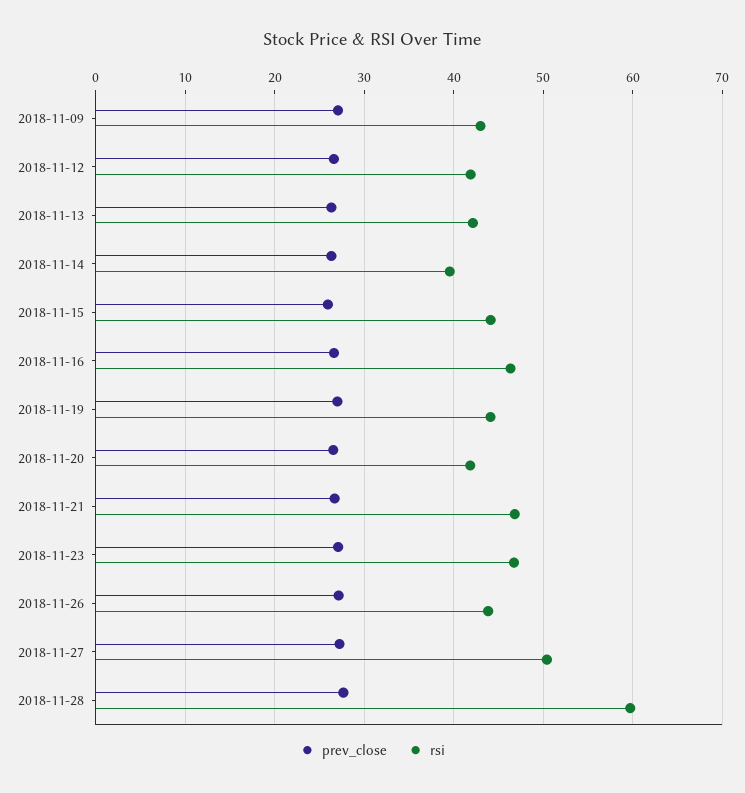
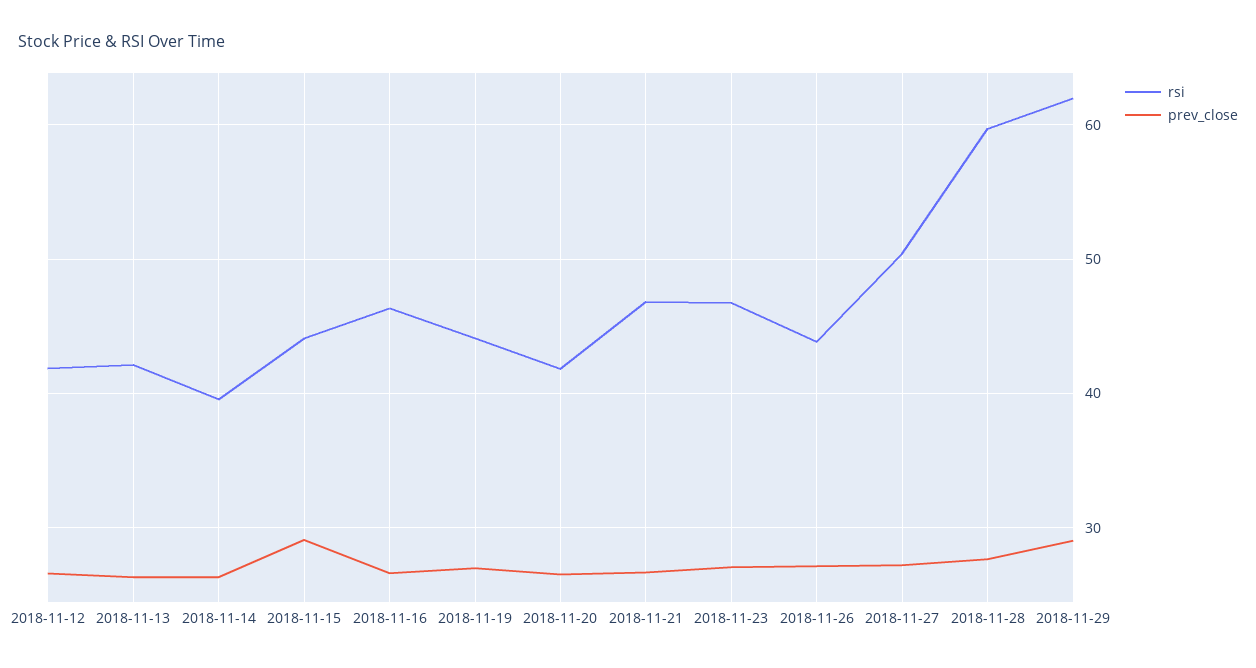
prev_close, 2018-11-09: 27 -> none
rsi, 2018-11-09: 43 -> none
prev_close, 2018-11-15: 26 -> 29
rsi, 2018-11-29: none -> 62
prev_close, 2018-11-29: none -> 29

